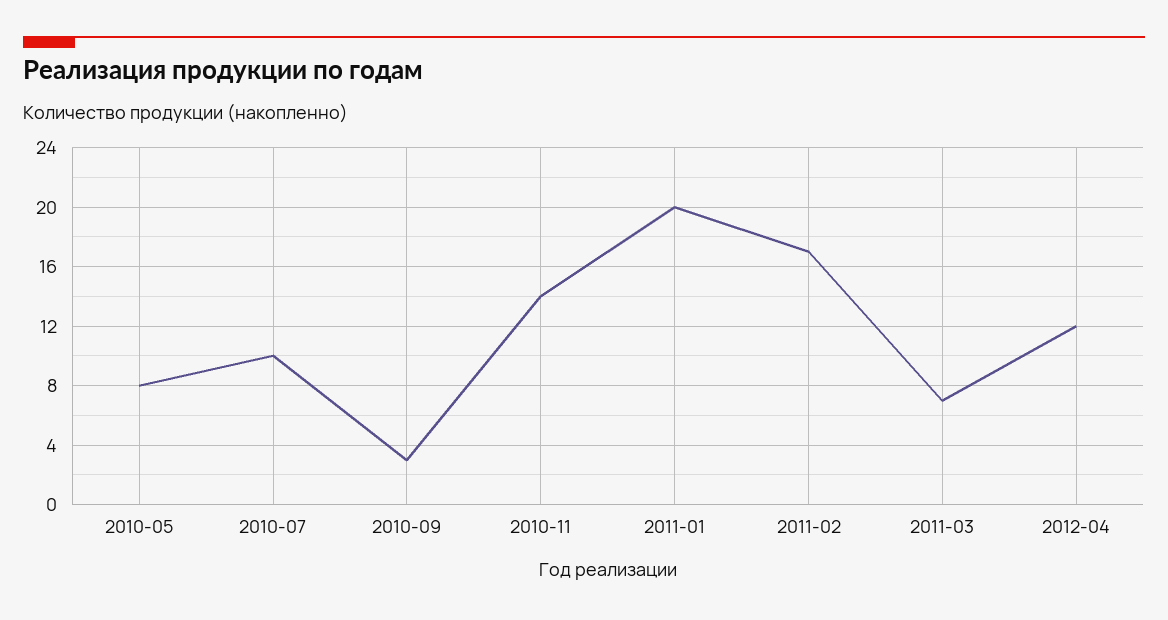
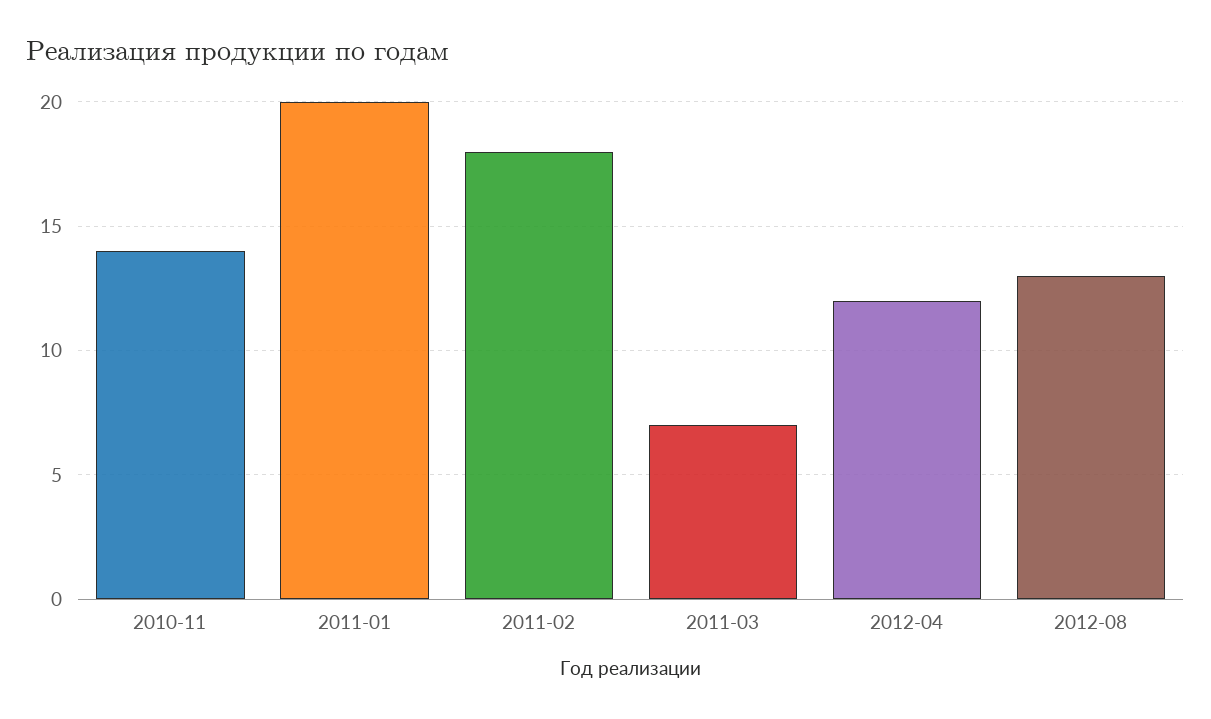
2010-05: 8 -> none
2010-07: 10 -> none
2010-09: 3 -> none
2011-02: 17 -> 18
2012-08: none -> 13

